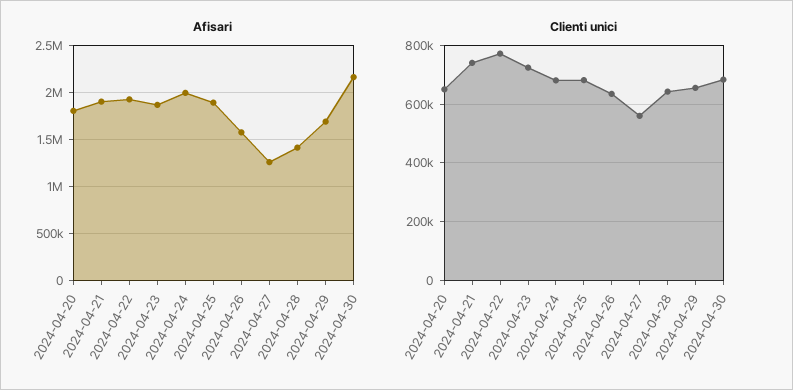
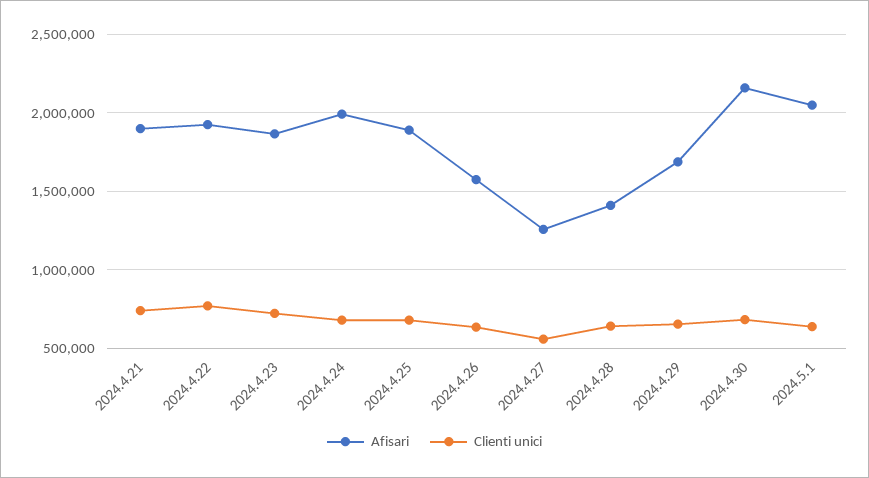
Afisari, 2024-04-20: 1800000 -> none
Clienti unici, 2024-04-20: 650000 -> none
Afisari, 2024.5.1: none -> 2050000
Clienti unici, 2024.5.1: none -> 650000

